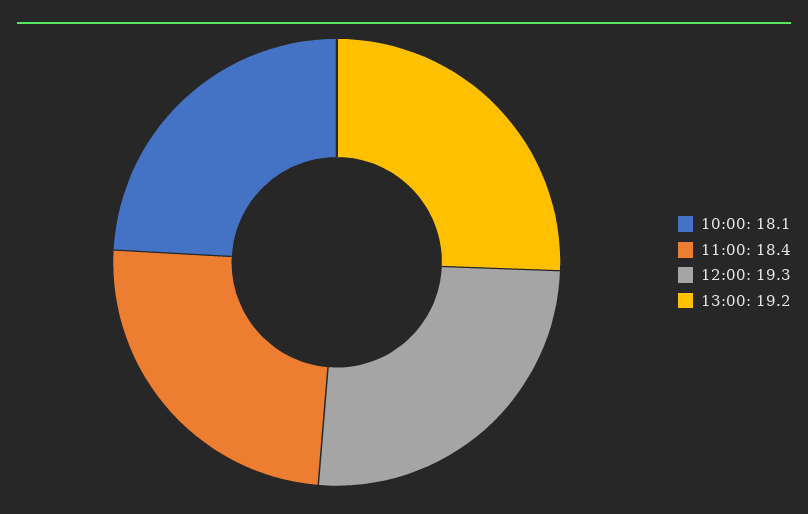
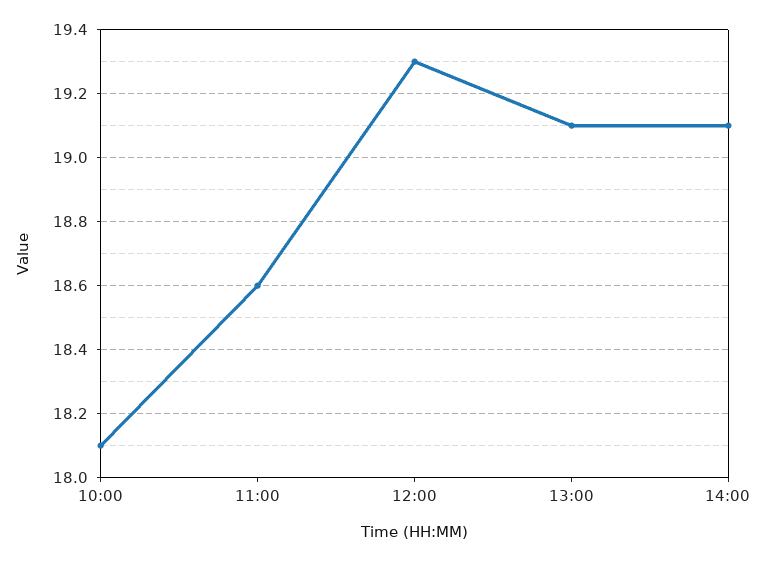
11:00: 18.4 -> 18.6
13:00: 19.2 -> 19.1
14:00: none -> 19.1

